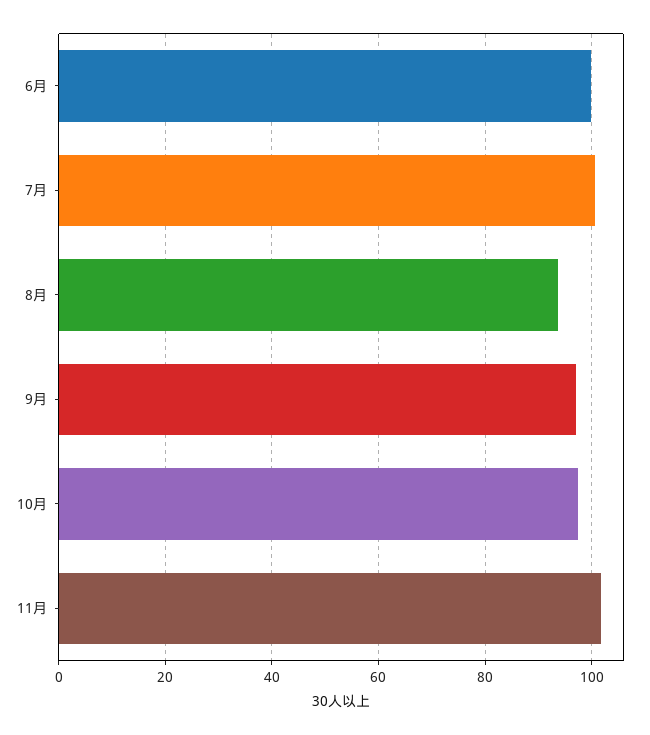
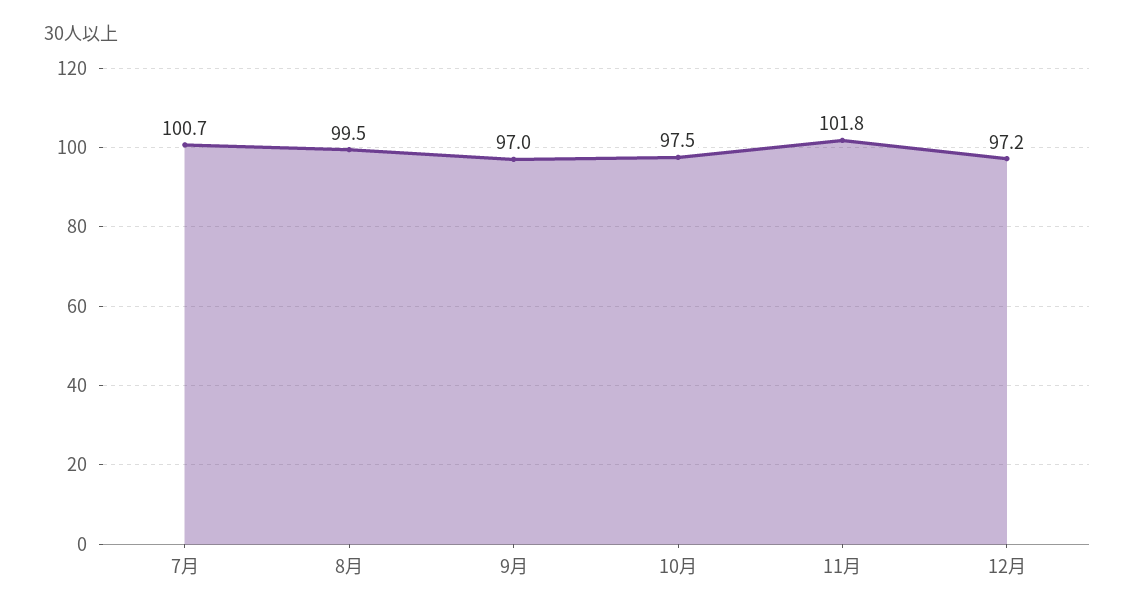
6月: 100 -> none
8月: 94 -> 99.5
12月: none -> 97.2

